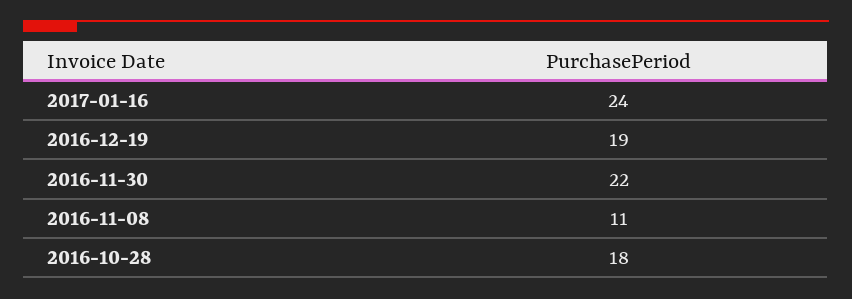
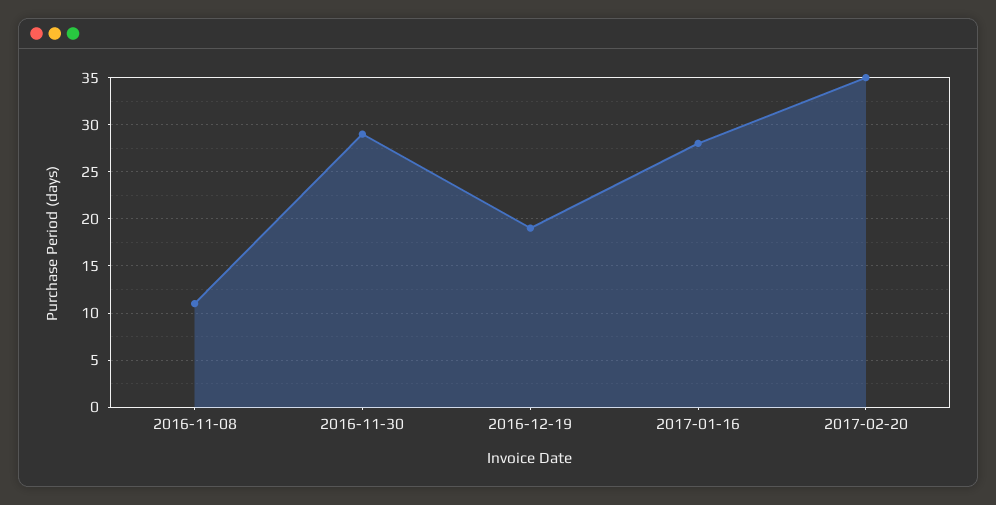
2017-01-16: 24 -> 28
2016-11-30: 22 -> 29
2016-10-28: 18 -> none
2017-02-20: none -> 35

